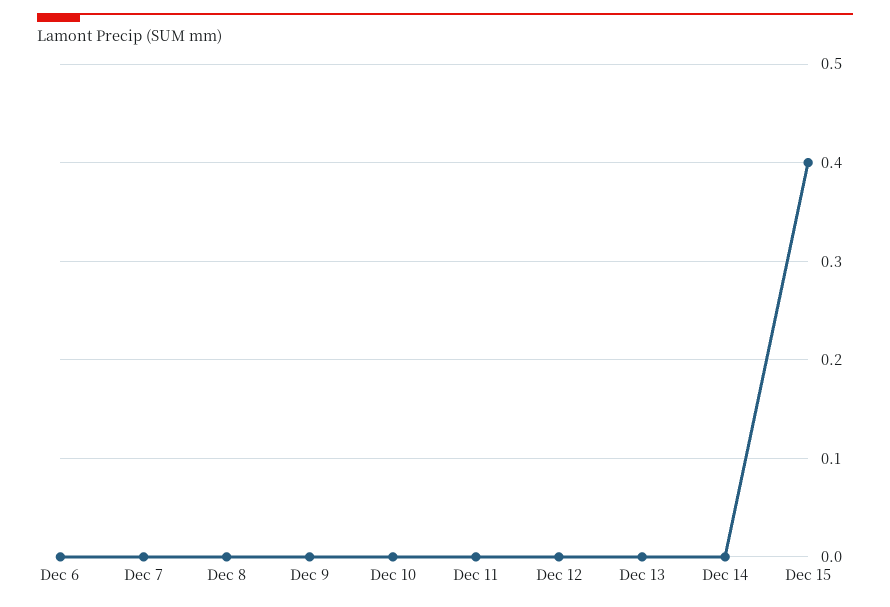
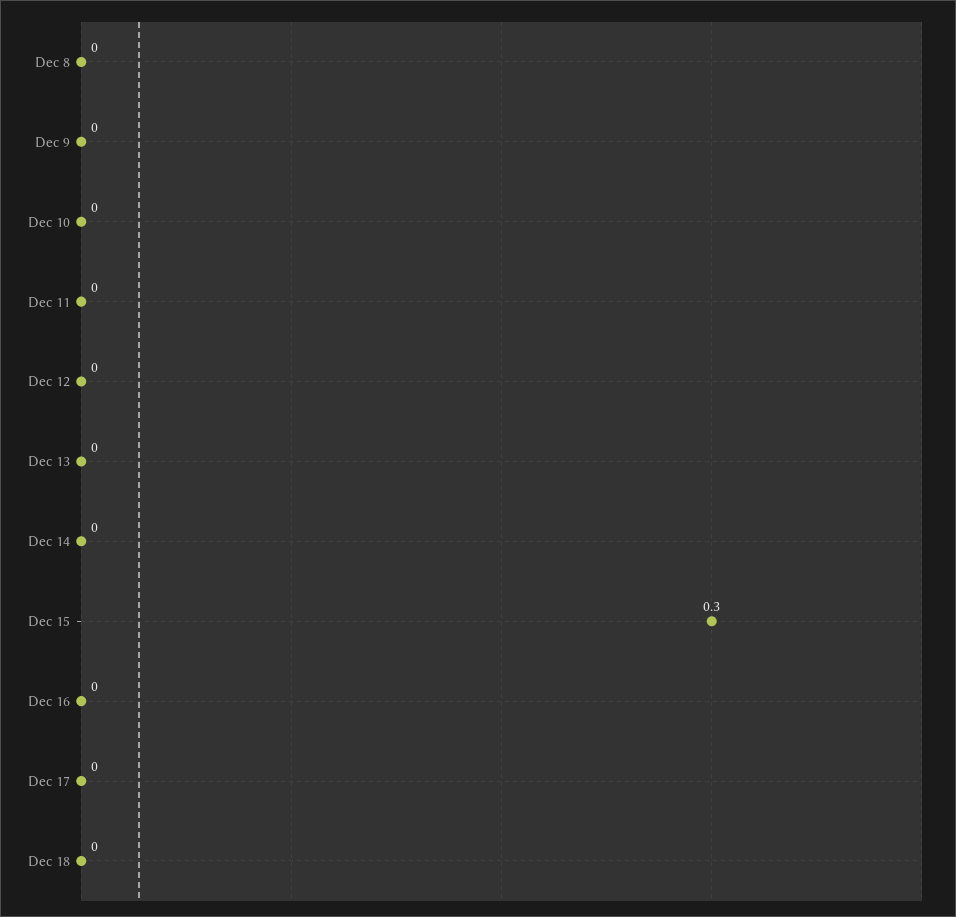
Dec 6: 0 -> none
Dec 7: 0 -> none
Dec 15: 0.4 -> 0.3
Dec 16: none -> 0
Dec 17: none -> 0
Dec 18: none -> 0

